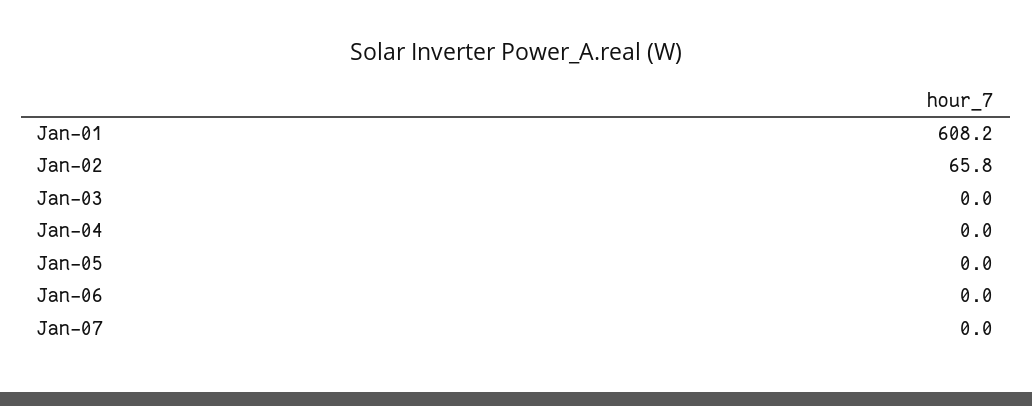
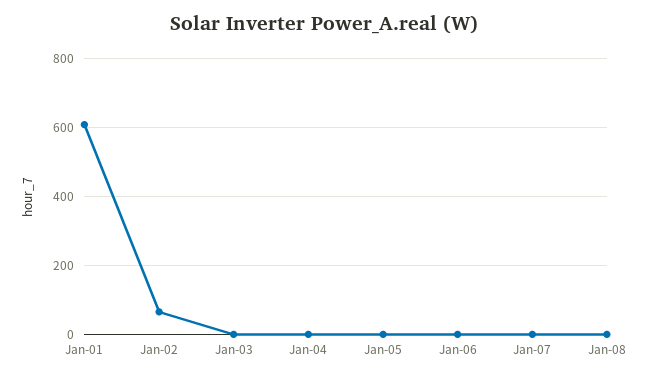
Jan-08: none -> 0

